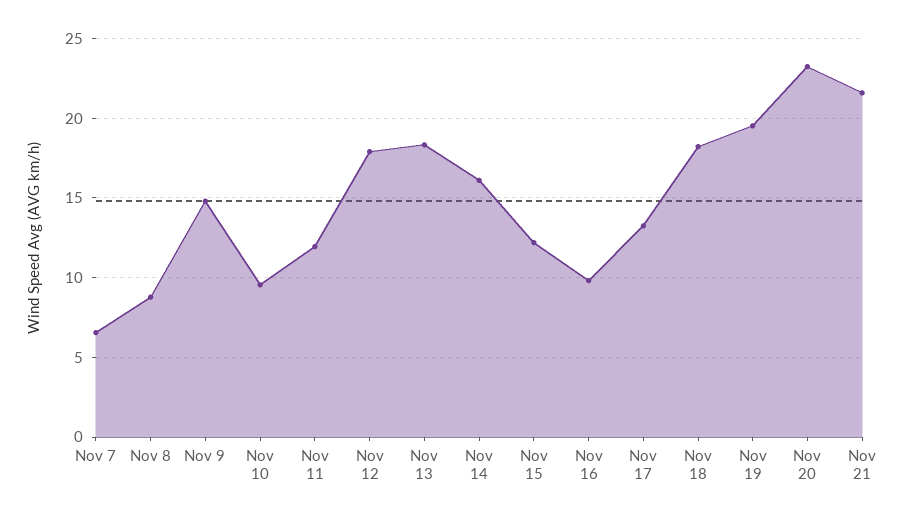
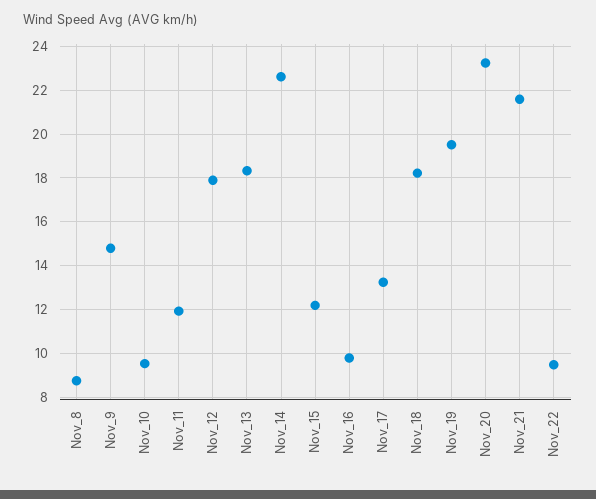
Nov 7: 6.5 -> none
Nov 14: 16 -> 22.5
Nov_22: none -> 9.5

